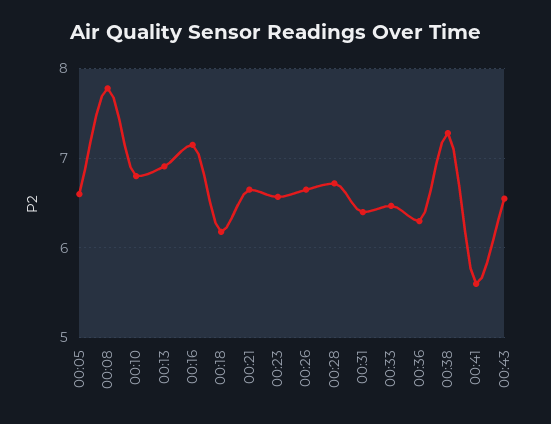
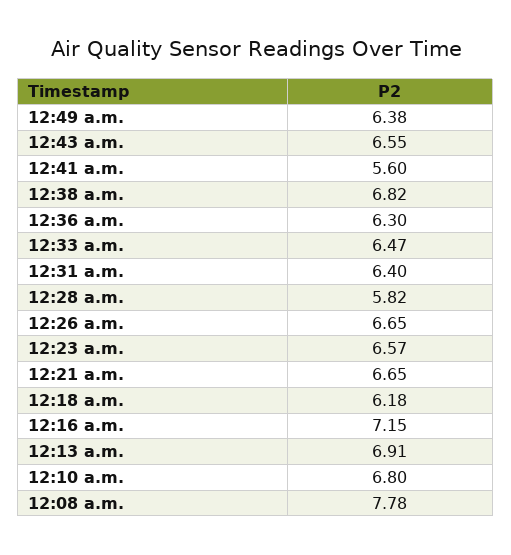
00:05: 6.6 -> none
00:28: 6.7 -> 5.82
00:38: 7.3 -> 6.82
12:49 a.m.: none -> 6.38

